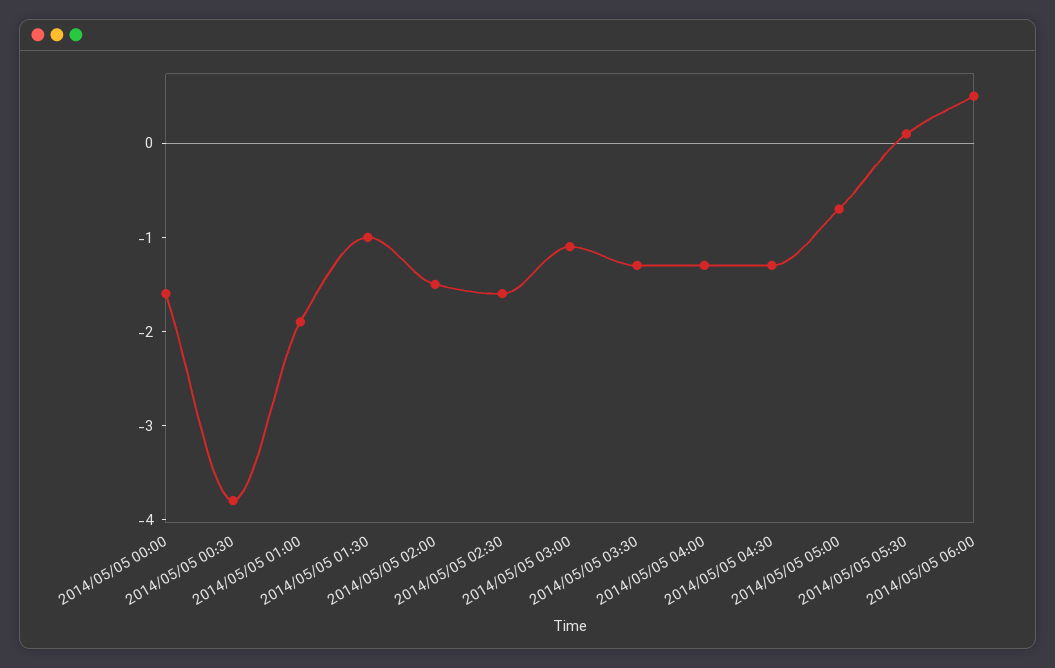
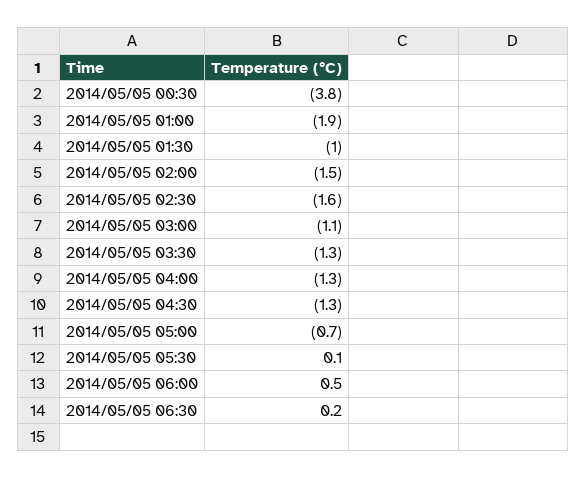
2014/05/05 00:00: -1.6 -> none
2014/05/05 06:30: none -> 0.2

